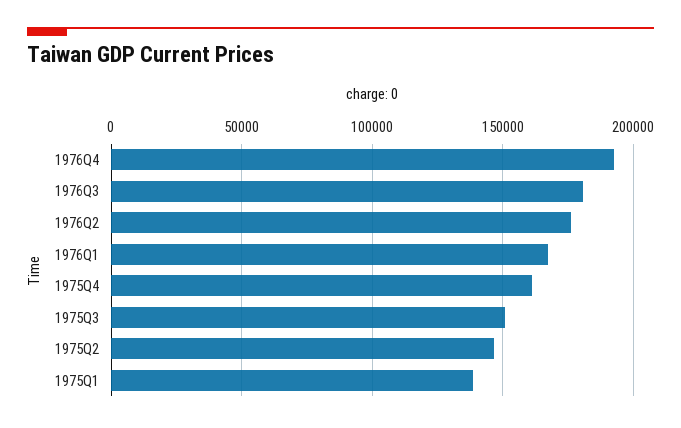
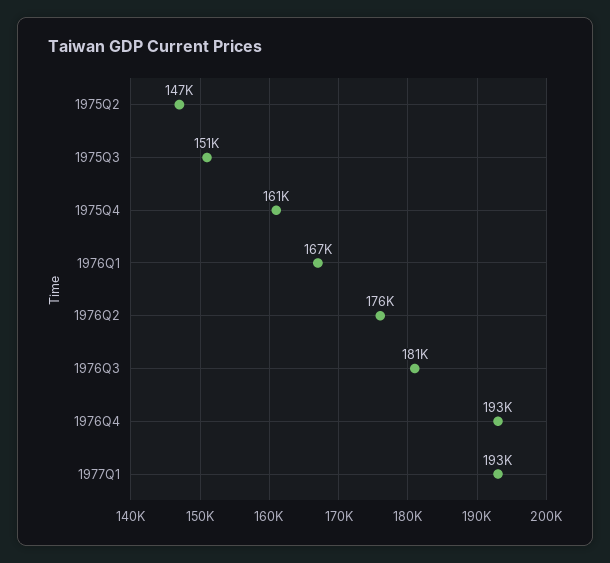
1975Q1: 140000 -> none
1977Q1: none -> 193000

